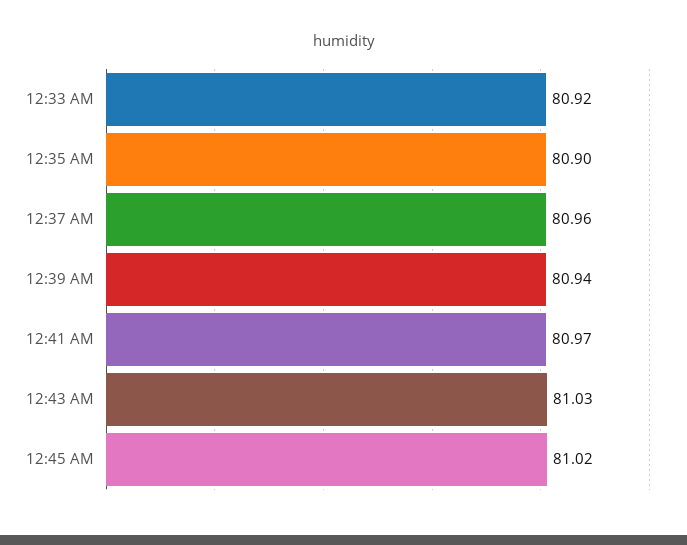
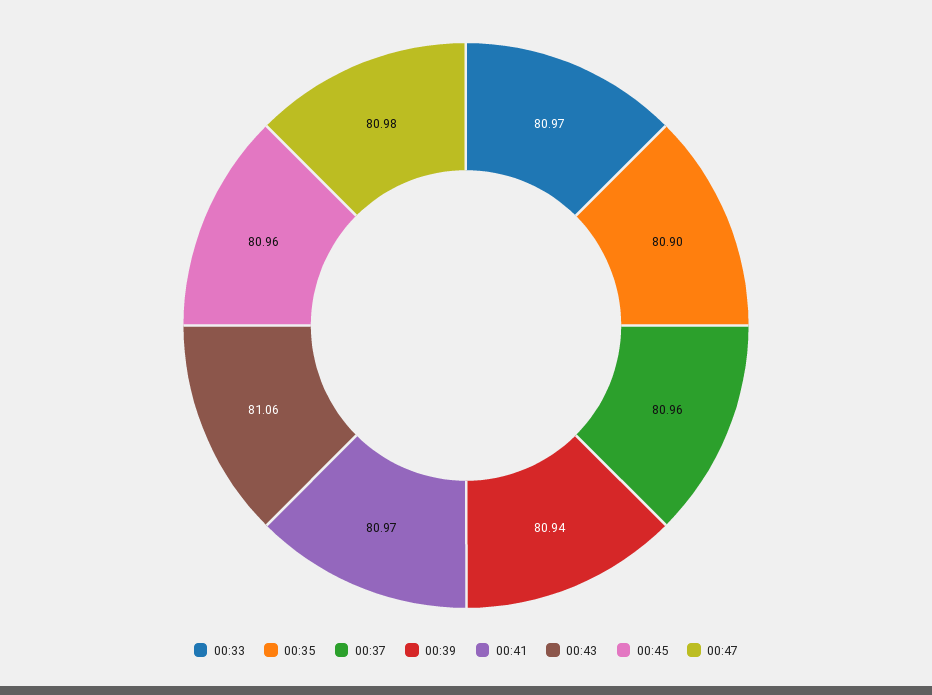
12:33 AM: 80.92 -> 80.97
12:43 AM: 81.03 -> 81.06
12:45 AM: 81.02 -> 80.96
00:47: none -> 80.98

